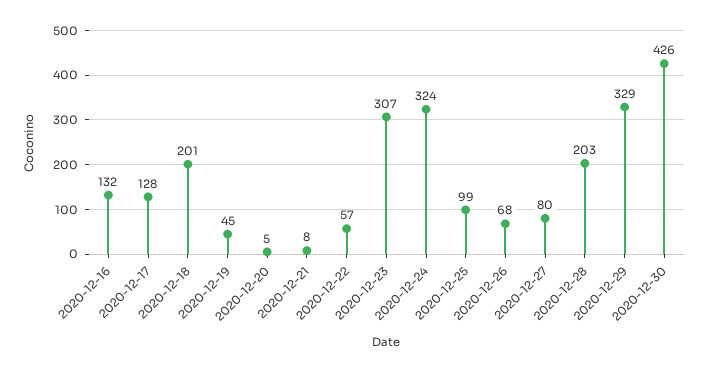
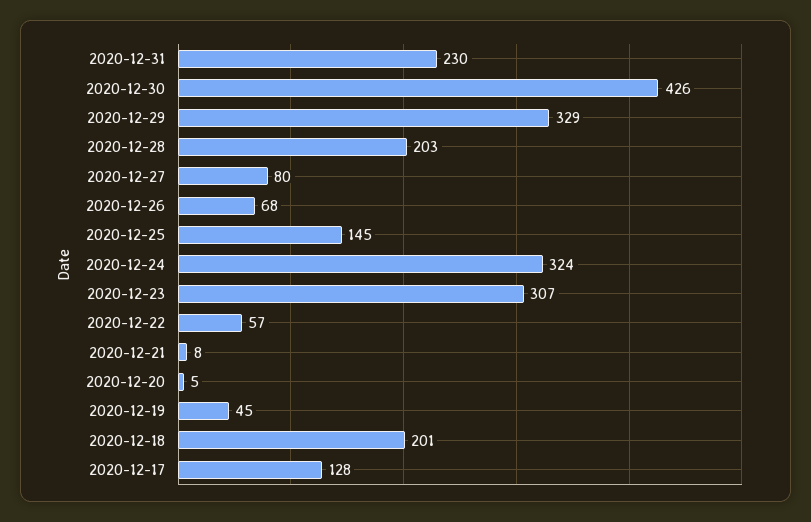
2020-12-16: 132 -> none
2020-12-25: 99 -> 145
2020-12-31: none -> 230

